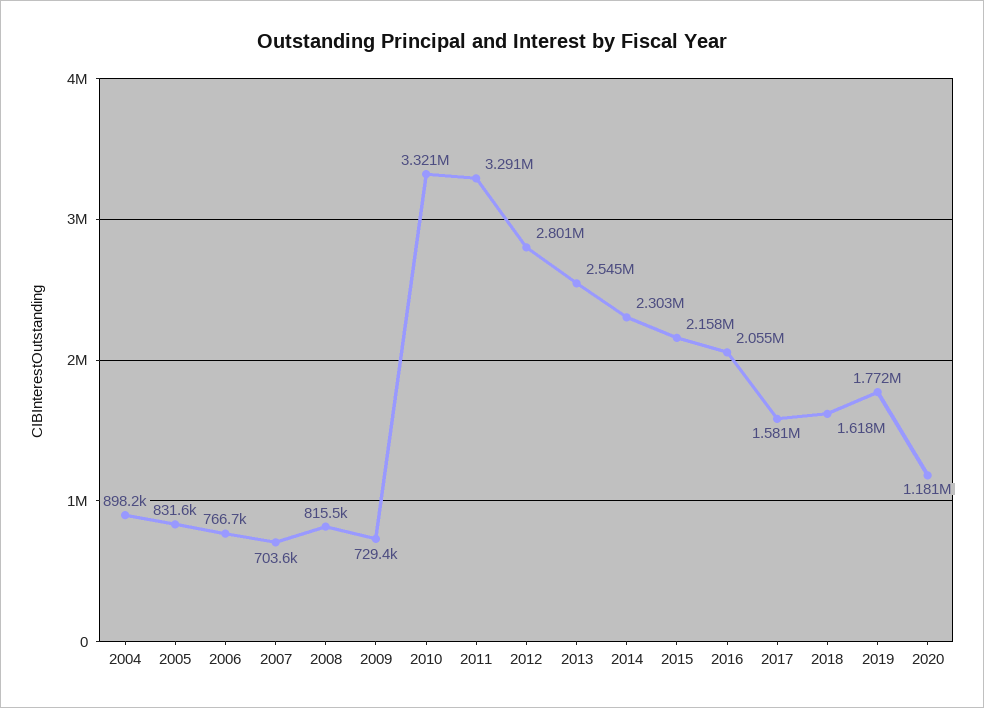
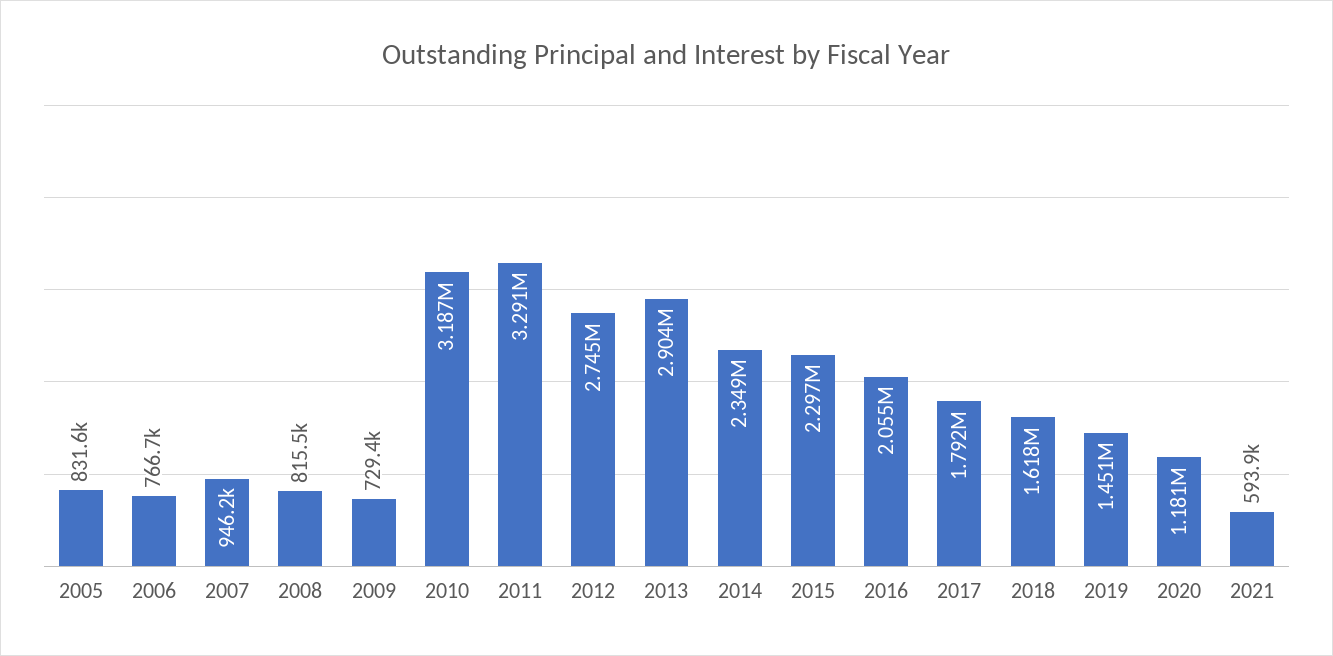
2004: 898200 -> none
2007: 703600 -> 946200
2010: 3321000 -> 3187000
2012: 2801000 -> 2745000
2013: 2545000 -> 2904000
2014: 2303000 -> 2349000
2015: 2158000 -> 2297000
2017: 1581000 -> 1792000
2019: 1772000 -> 1451000
2021: none -> 593900

